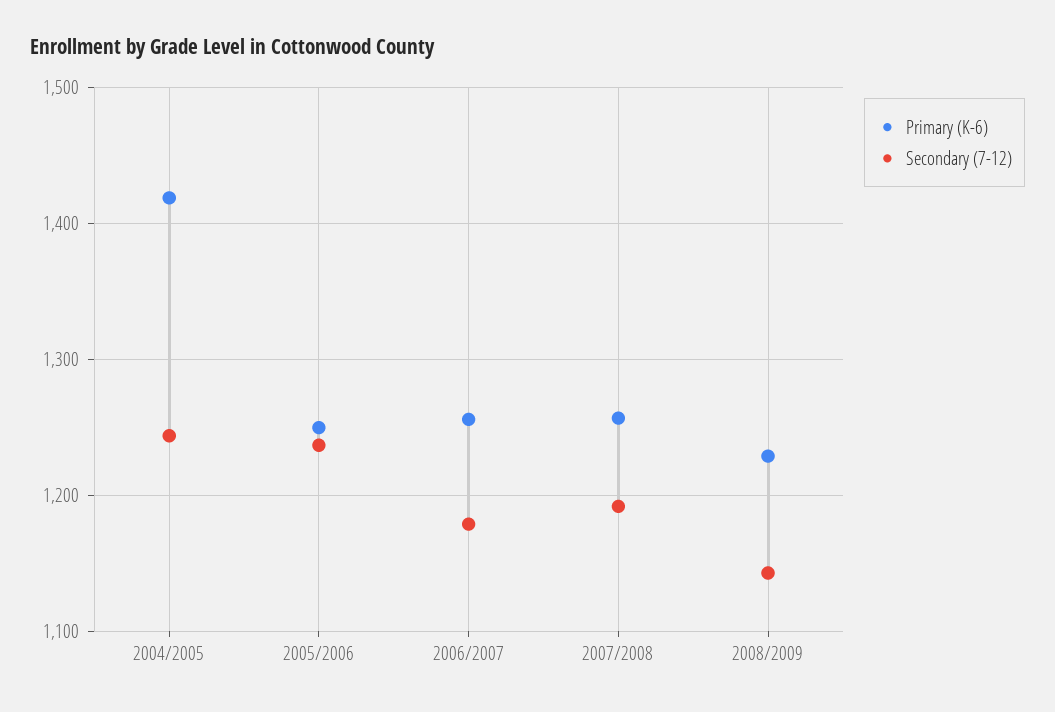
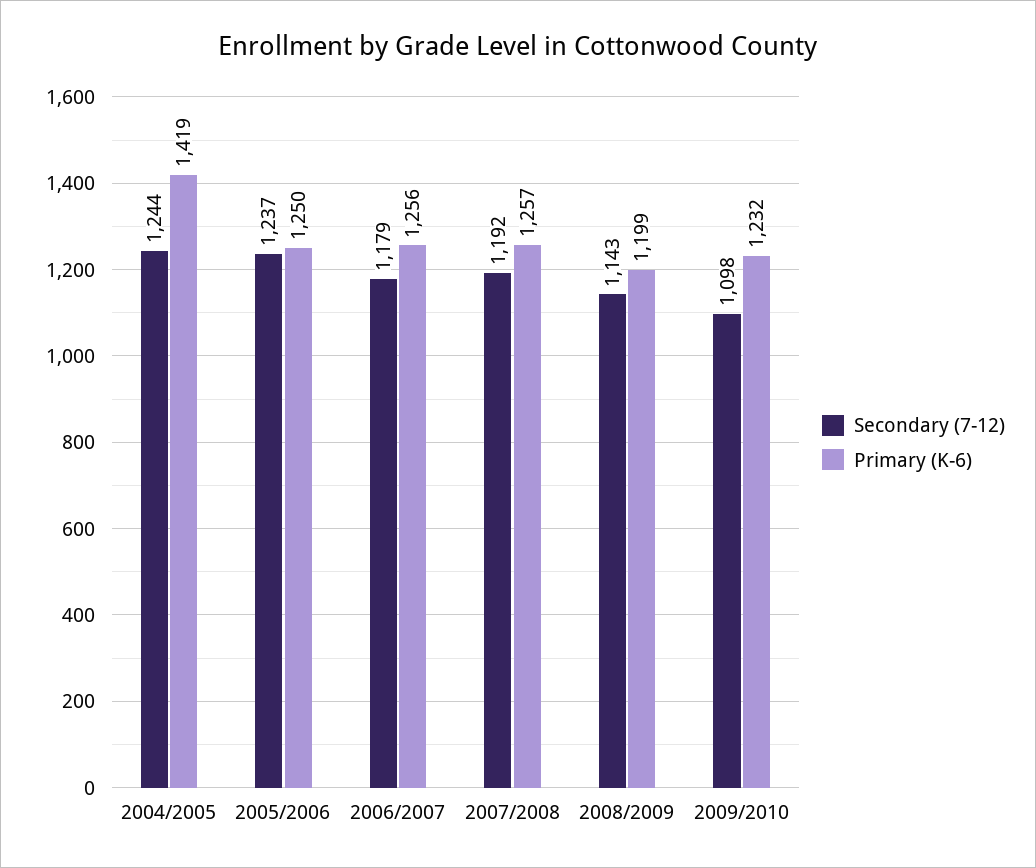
Primary (K-6), 2008/2009: 1230 -> 1199
Secondary (7-12), 2009/2010: none -> 1098
Primary (K-6), 2009/2010: none -> 1232

